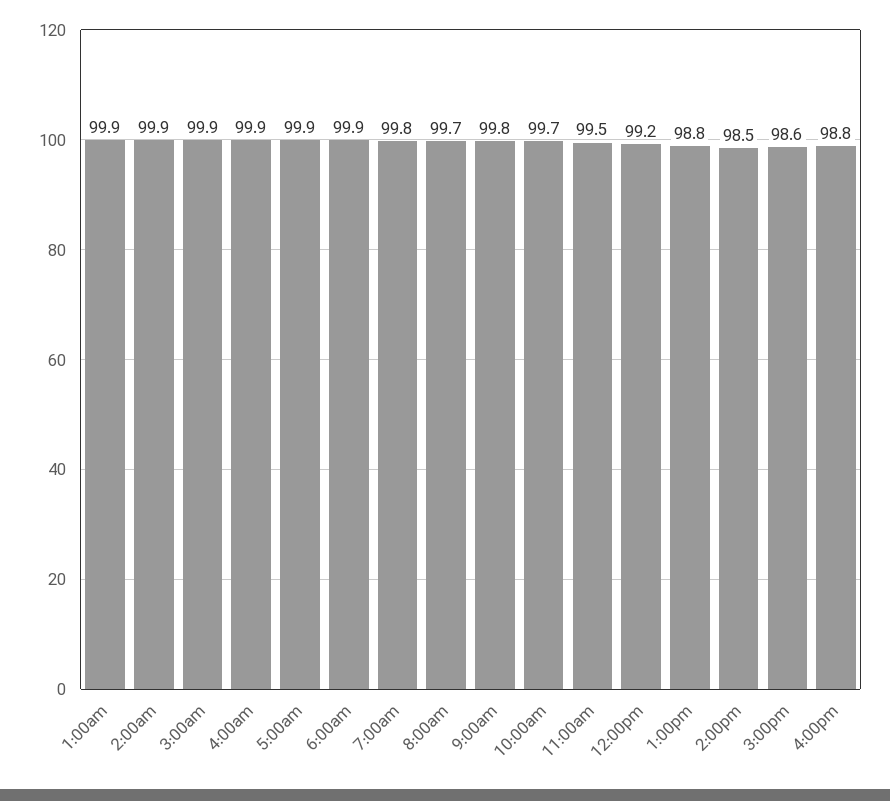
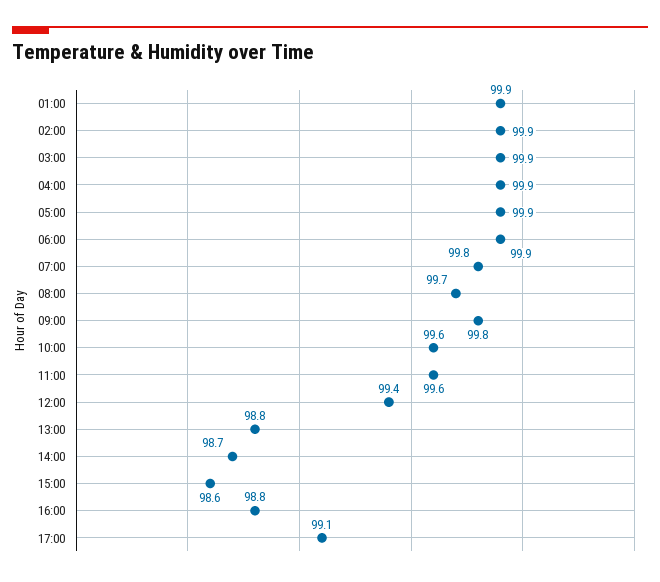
10:00am: 99.7 -> 99.6
11:00am: 99.5 -> 99.6
12:00pm: 99.2 -> 99.4
2:00pm: 98.5 -> 98.7
17:00: none -> 99.1

